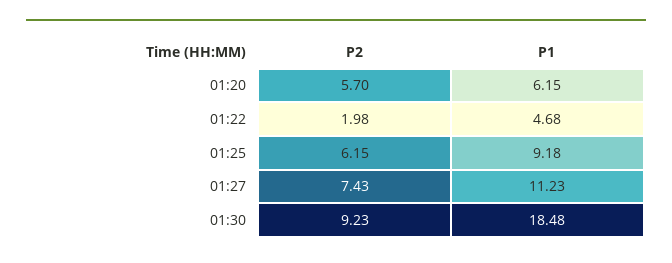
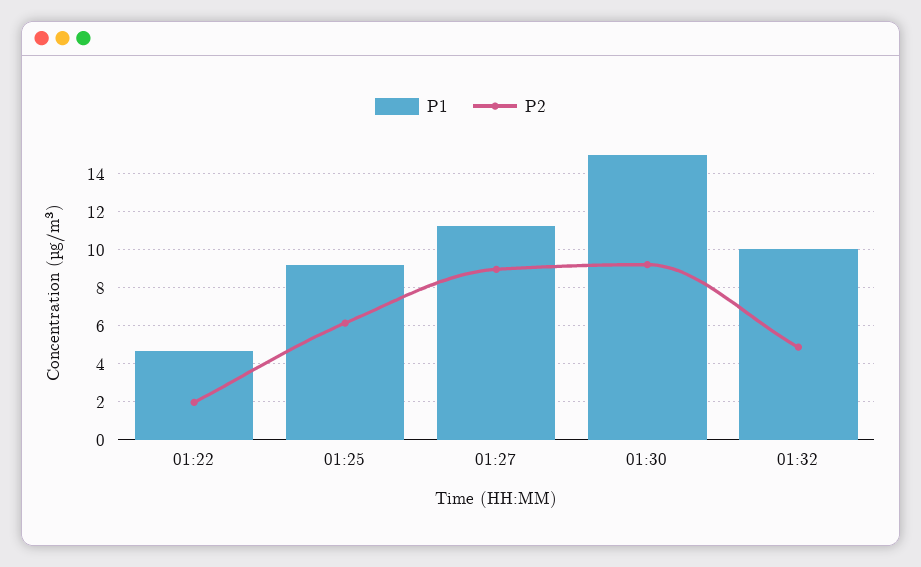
P2, 01:20: 5.7 -> none
P1, 01:20: 6.15 -> none
P2, 01:27: 7.43 -> 9
P1, 01:30: 18.48 -> 15
P1, 01:32: none -> 10
P2, 01:32: none -> 5

